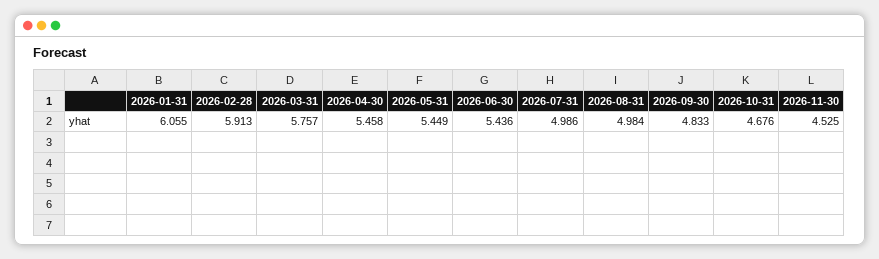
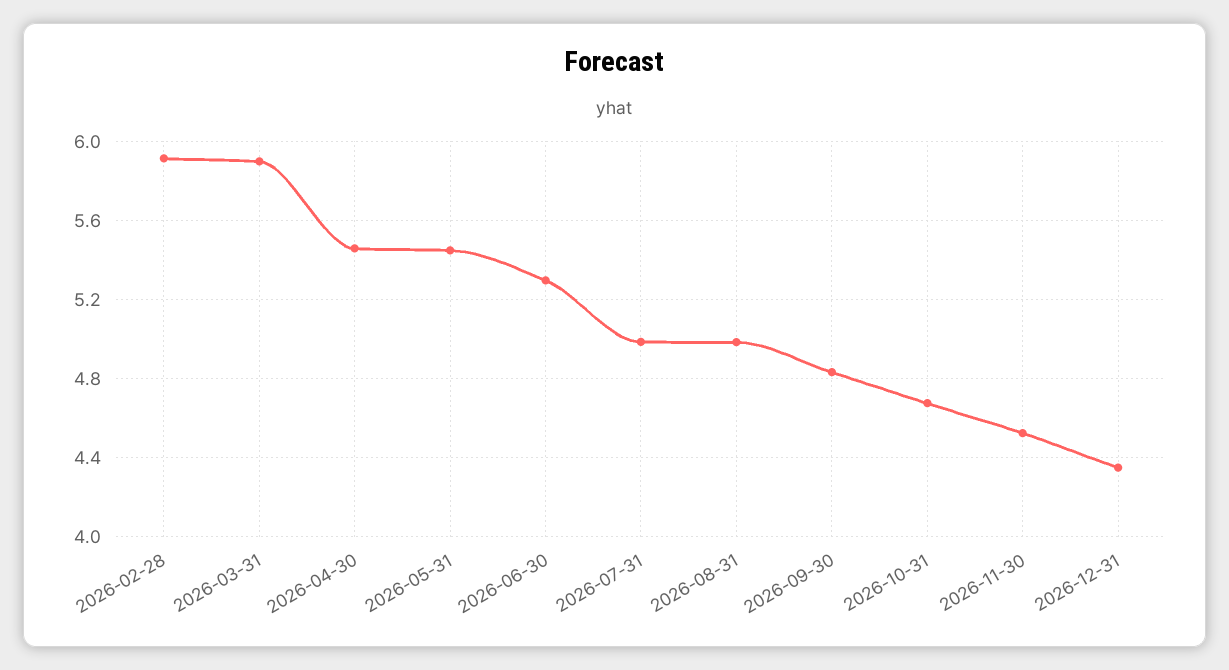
2026-01-31: 6.055 -> none
2026-03-31: 5.757 -> 5.9
2026-06-30: 5.436 -> 5.3
2026-12-31: none -> 4.35

